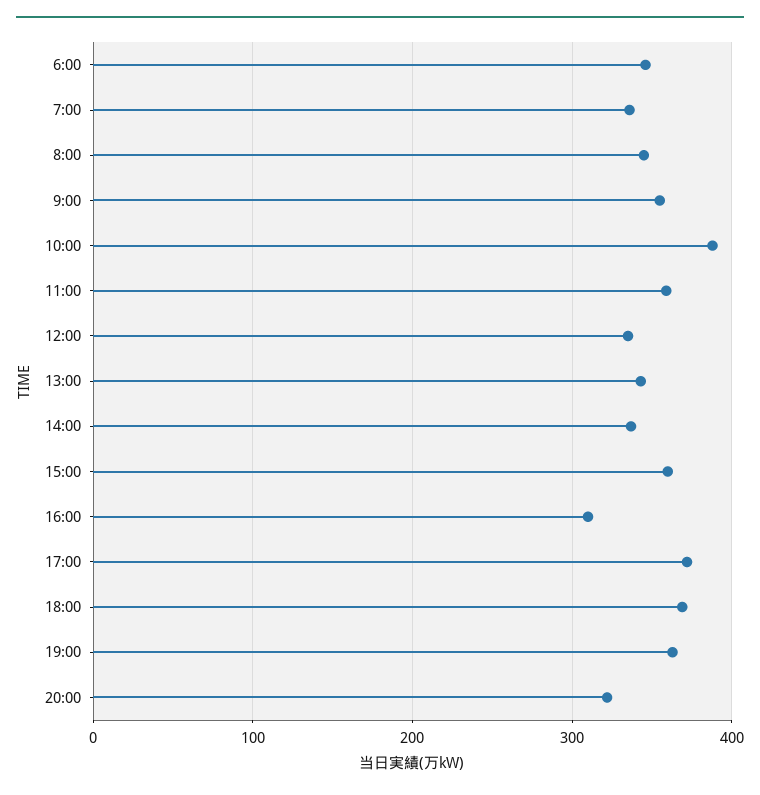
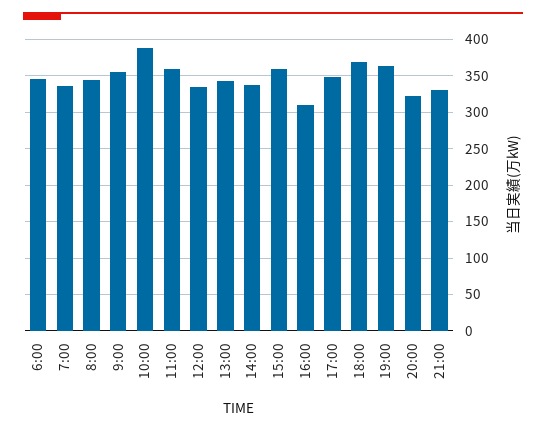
17:00: 370 -> 350
21:00: none -> 330

